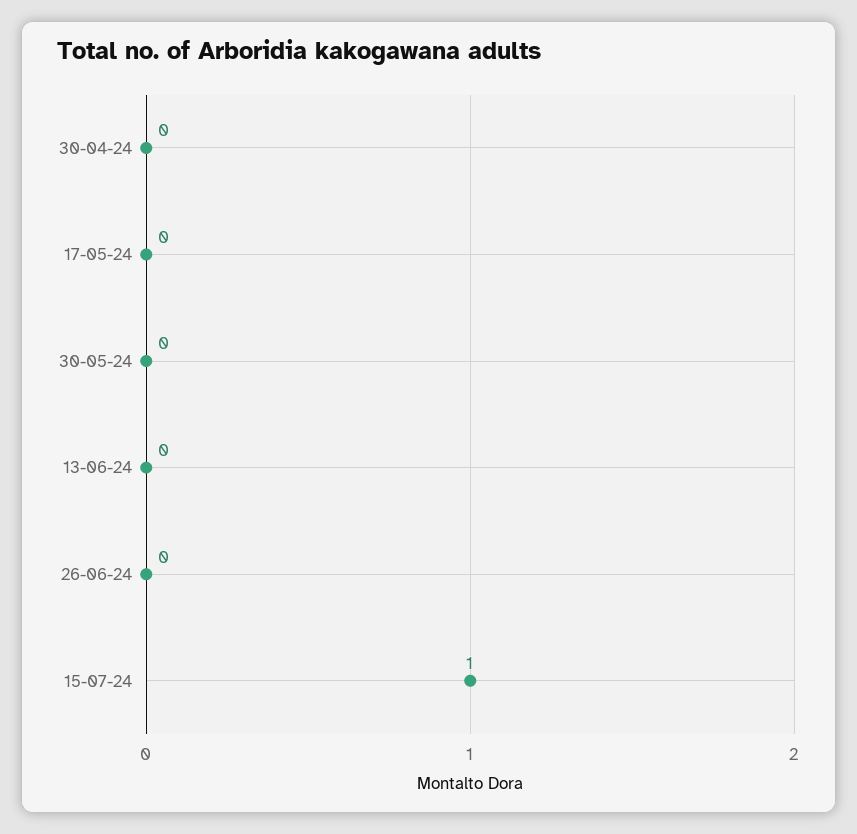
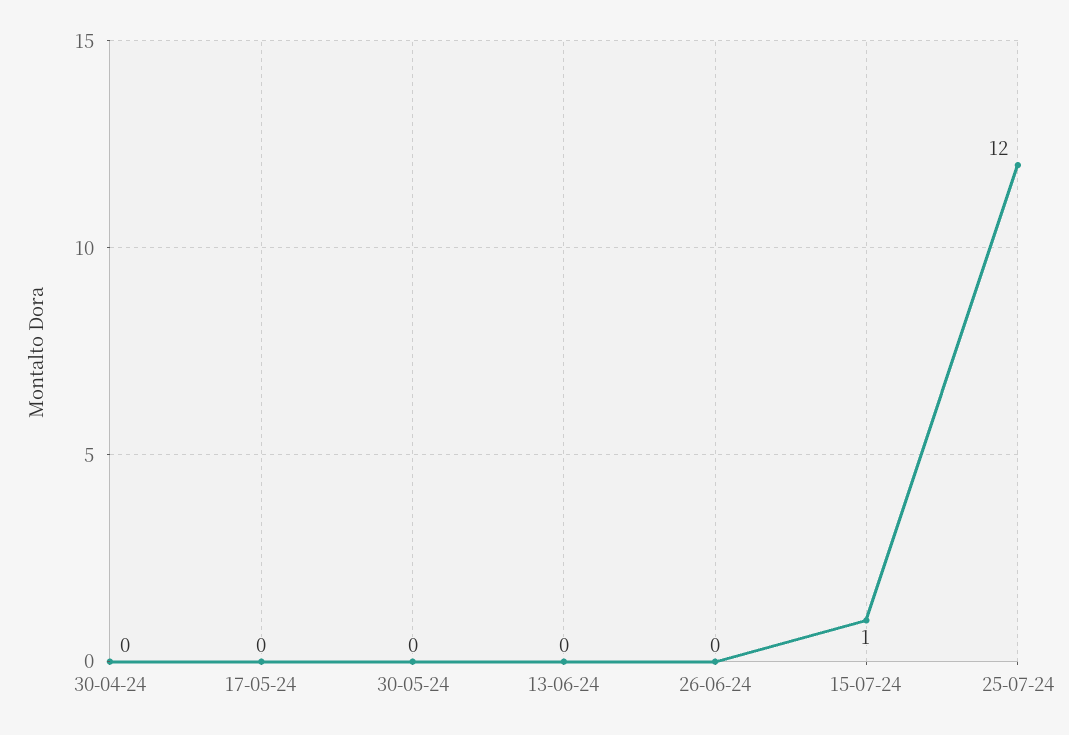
25-07-24: none -> 12

